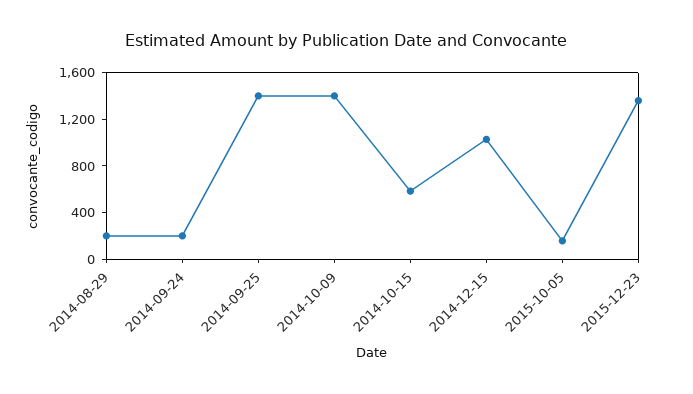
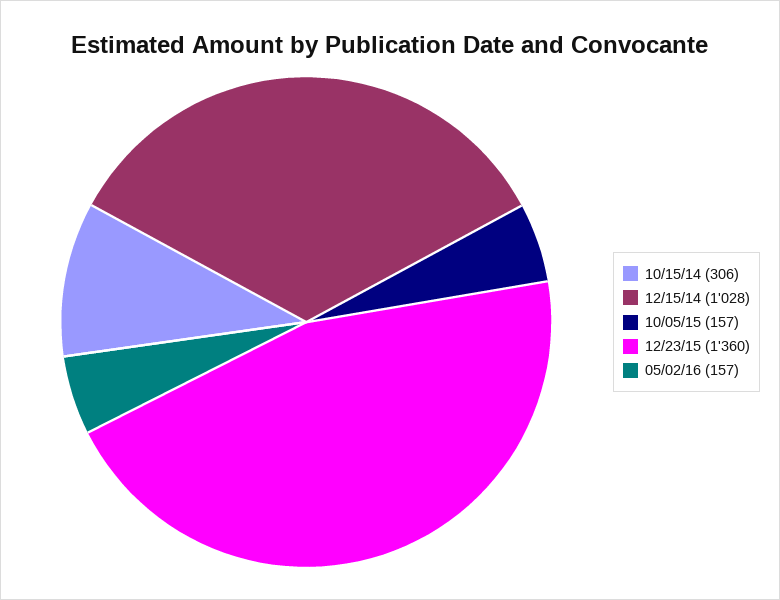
2014-08-29: 200 -> none
2014-09-24: 200 -> none
2014-09-25: 1400 -> none
2014-10-09: 1400 -> none
2014-10-15: 600 -> 306
05/02/16: none -> 157

